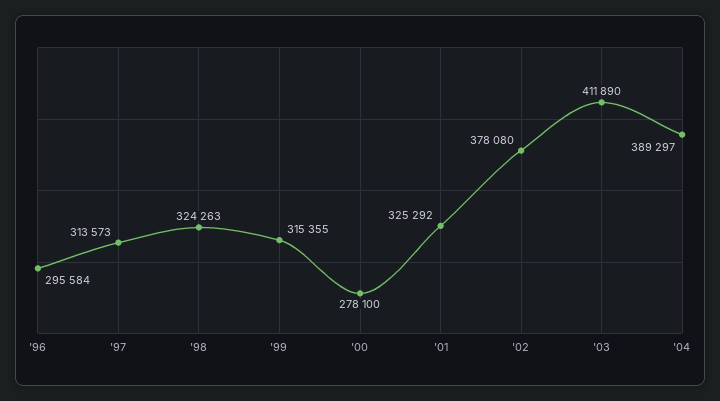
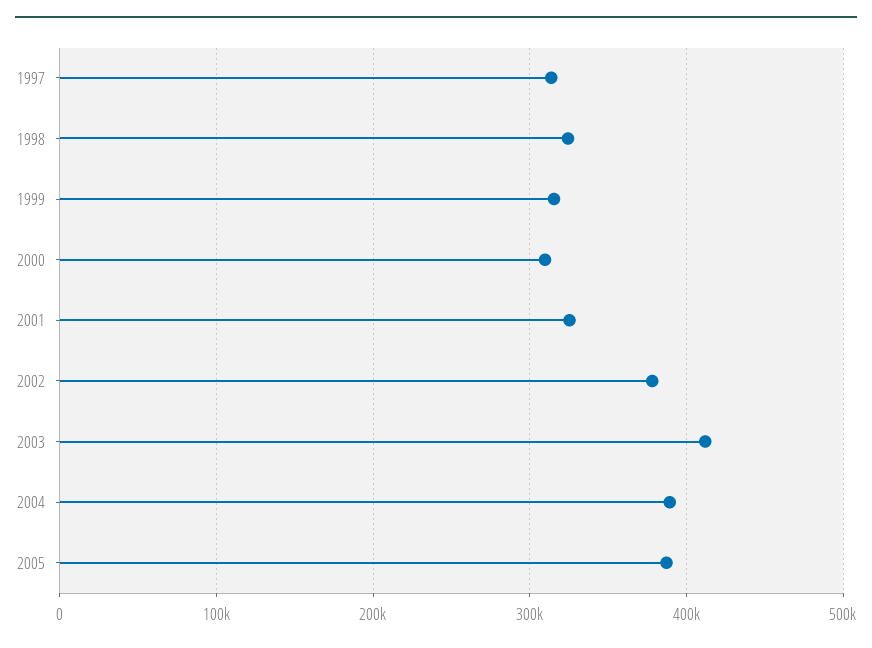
'96: 295584 -> none
'00: 278100 -> 310000
2005: none -> 390000

